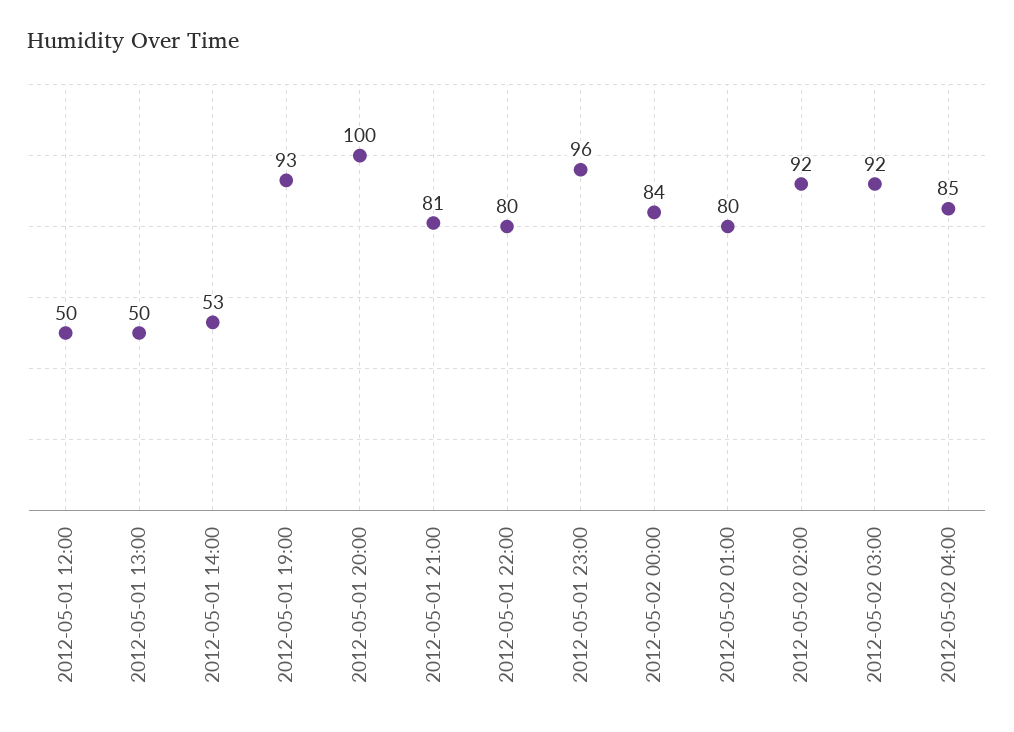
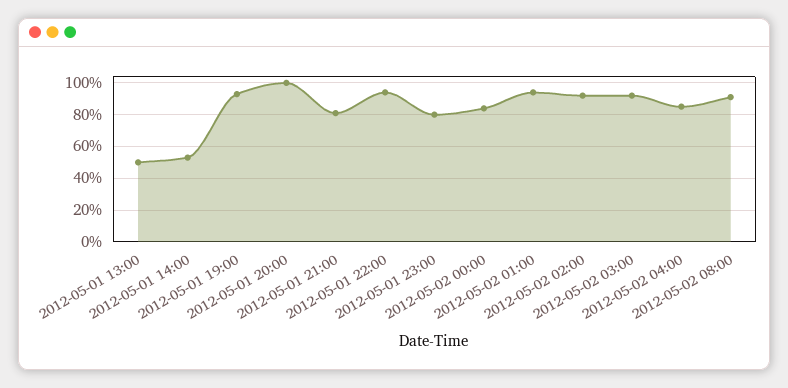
2012-05-01 12:00: 50 -> none
2012-05-01 22:00: 80 -> 95
2012-05-01 23:00: 96 -> 80
2012-05-02 01:00: 80 -> 95
2012-05-02 08:00: none -> 90

